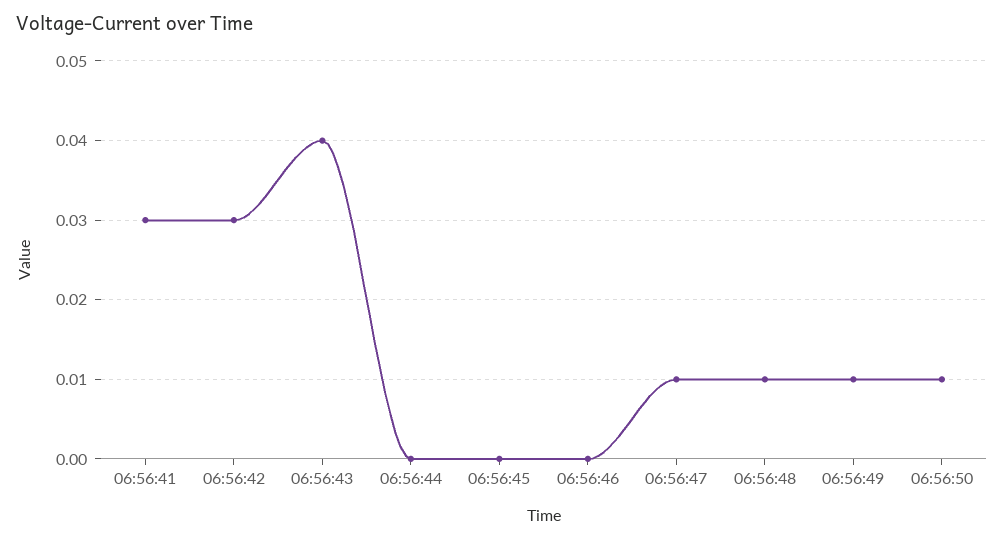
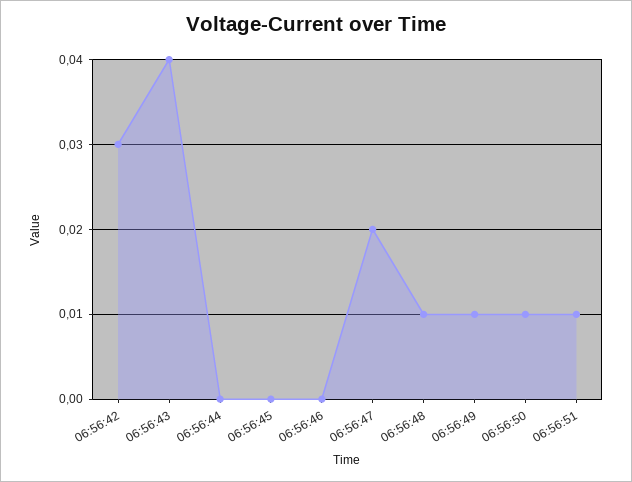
06:56:41: 0.03 -> none
06:56:47: 0.01 -> 0.02
06:56:51: none -> 0.01

